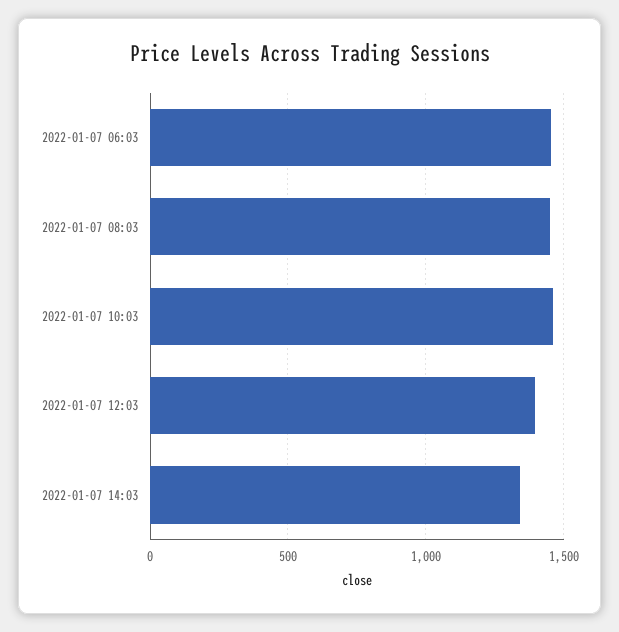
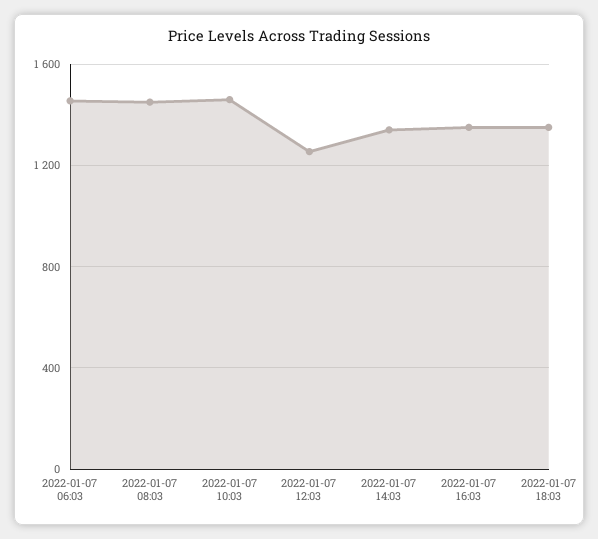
2022-01-07 12:03: 1400 -> 1250
2022-01-07 16:03: none -> 1350
2022-01-07 18:03: none -> 1350

